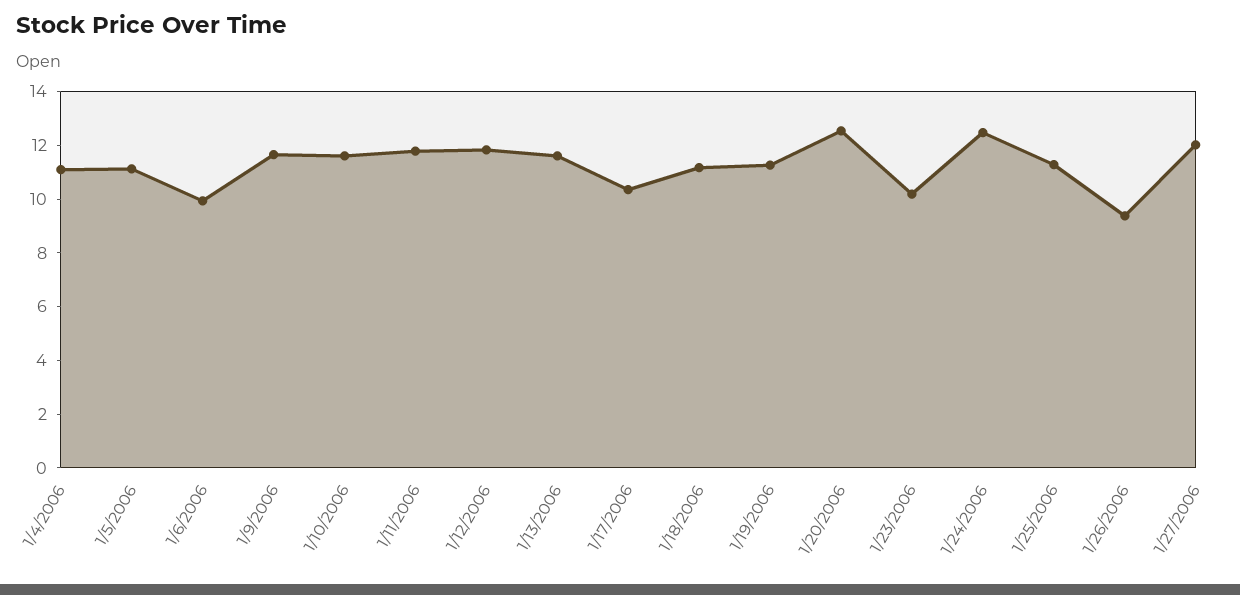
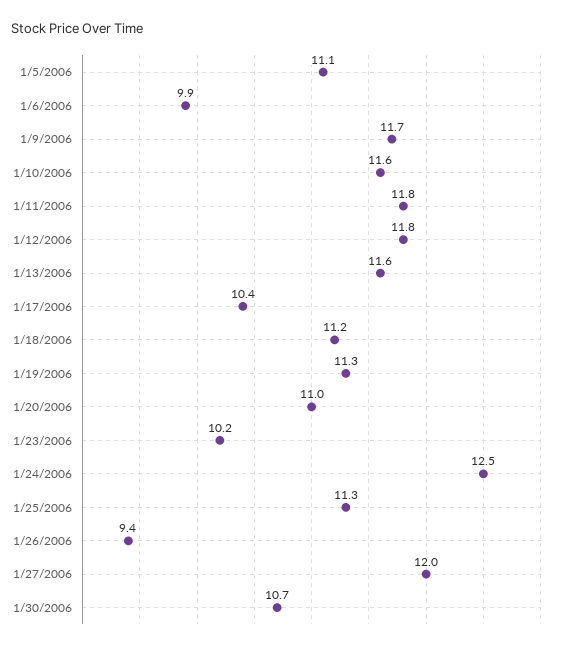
1/4/2006: 11 -> none
1/20/2006: 12.5 -> 11
1/30/2006: none -> 10.7

